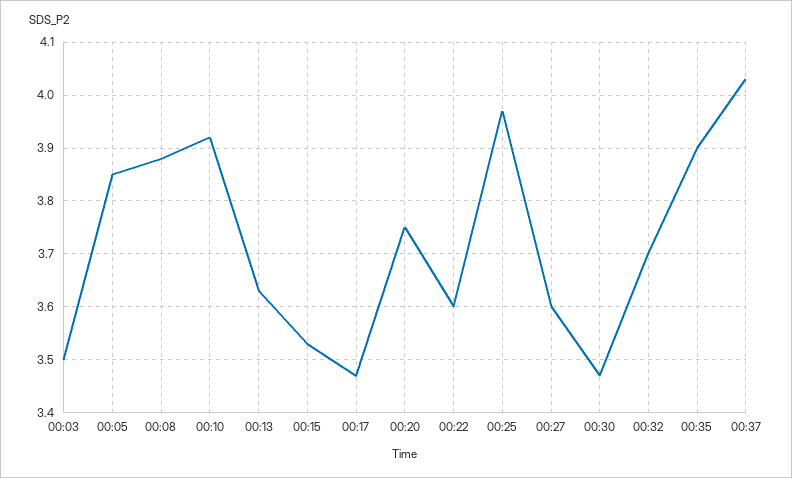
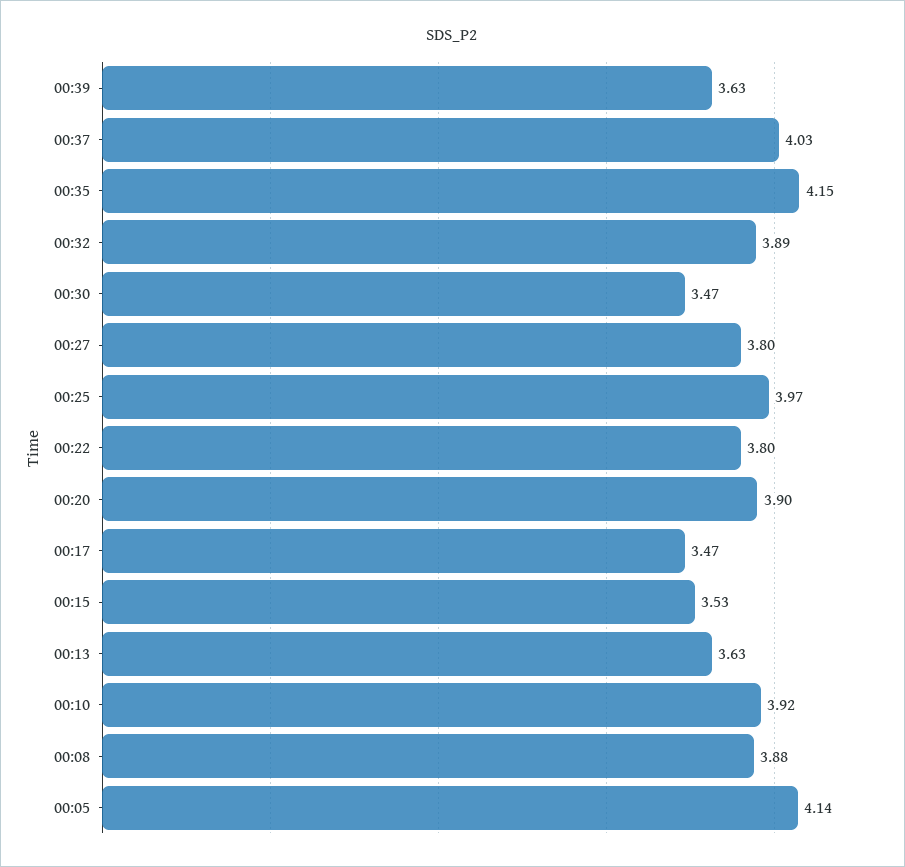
00:03: 3.5 -> none
00:05: 3.85 -> 4.14
00:20: 3.75 -> 3.9
00:22: 3.6 -> 3.8
00:27: 3.6 -> 3.8
00:32: 3.7 -> 3.89
00:35: 3.9 -> 4.15
00:39: none -> 3.63

